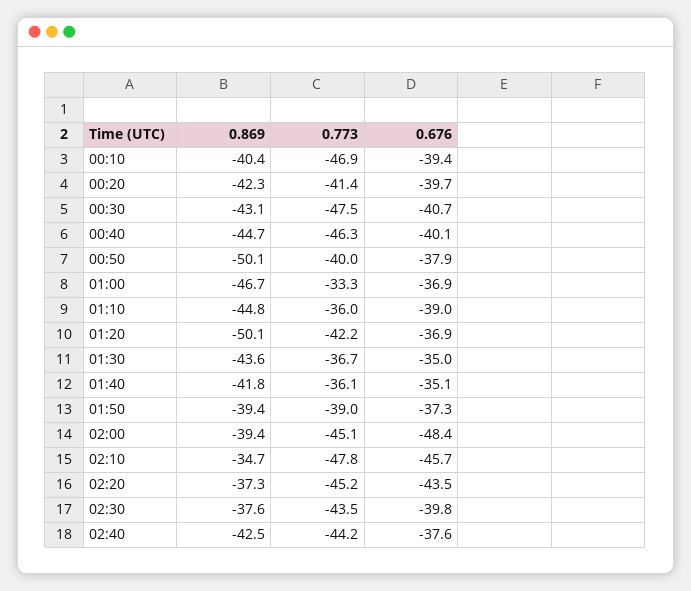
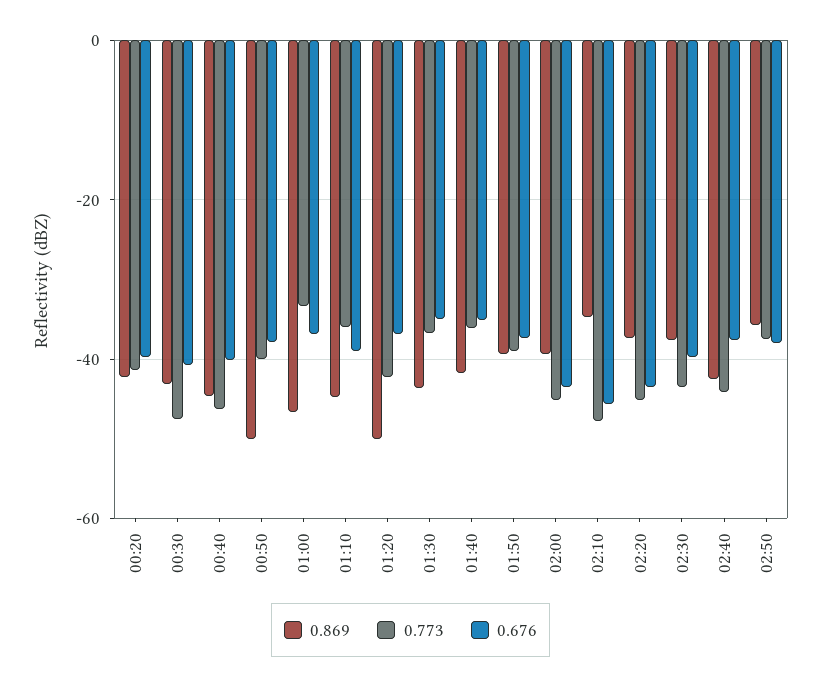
0.869, 00:10: -40.4 -> none
0.773, 00:10: -46.9 -> none
0.676, 00:10: -39.4 -> none
0.676, 02:00: -48.4 -> -44
0.869, 02:50: none -> -36
0.773, 02:50: none -> -38
0.676, 02:50: none -> -38

